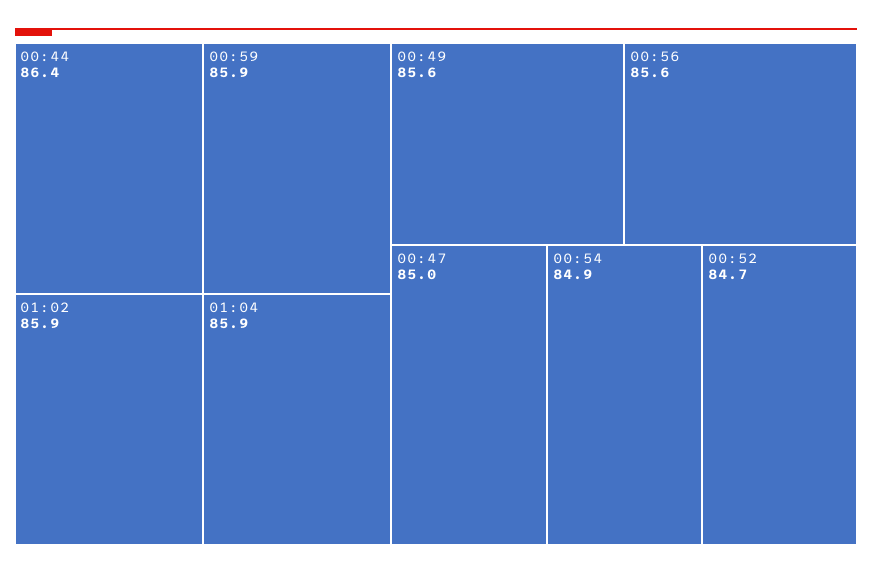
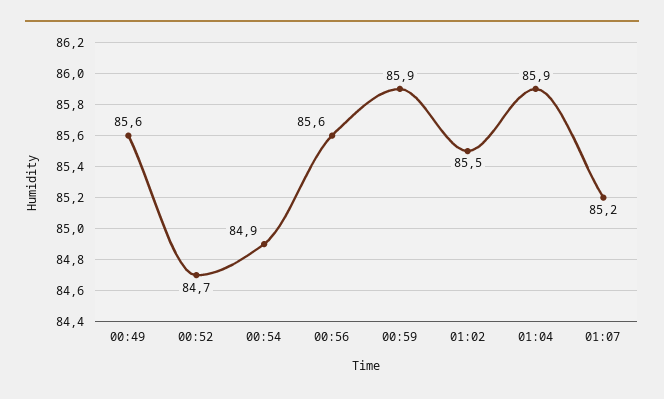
00:44: 86.4 -> none
01:02: 85.9 -> 85.5
00:47: 85 -> none
01:07: none -> 85.2

